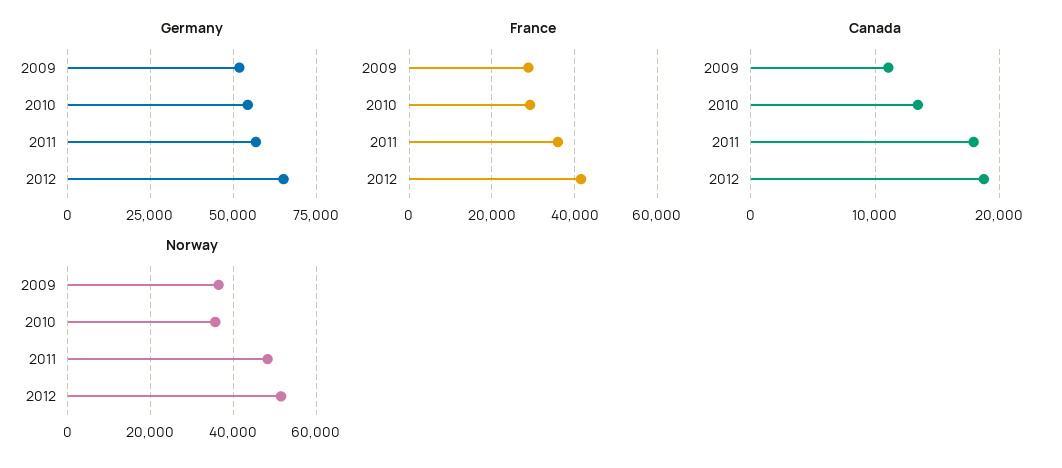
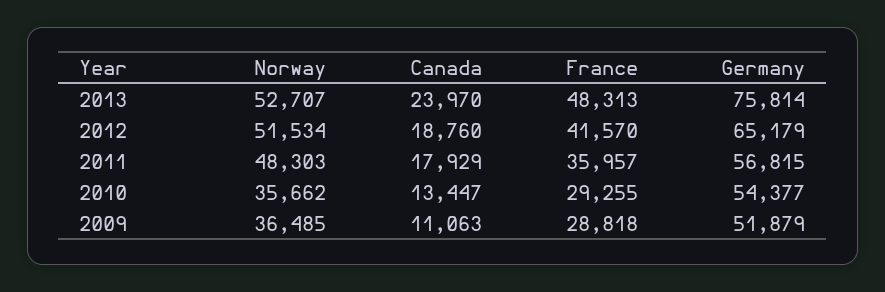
Norway, 2013: none -> 52707
Canada, 2013: none -> 23970
France, 2013: none -> 48313
Germany, 2013: none -> 75814

